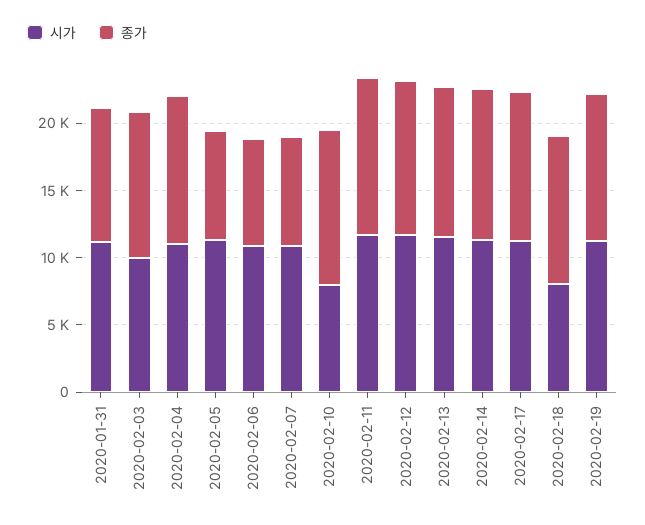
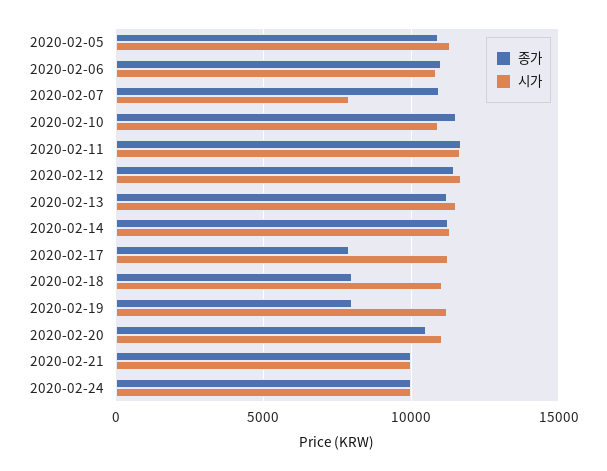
시가, 2020-01-31: 11000 -> none
종가, 2020-01-31: 10000 -> none
시가, 2020-02-03: 10000 -> none
종가, 2020-02-03: 11000 -> none
시가, 2020-02-04: 11000 -> none
종가, 2020-02-04: 11000 -> none
종가, 2020-02-05: 8000 -> 11000
종가, 2020-02-06: 8000 -> 11000
시가, 2020-02-07: 11000 -> 8000
종가, 2020-02-07: 8000 -> 11000
시가, 2020-02-10: 8000 -> 11000
종가, 2020-02-17: 11000 -> 8000
시가, 2020-02-18: 8000 -> 11000
종가, 2020-02-18: 11000 -> 8000
종가, 2020-02-19: 11000 -> 8000
종가, 2020-02-20: none -> 10500
시가, 2020-02-20: none -> 11000
종가, 2020-02-21: none -> 10000
시가, 2020-02-21: none -> 10000
종가, 2020-02-24: none -> 10000
시가, 2020-02-24: none -> 10000

